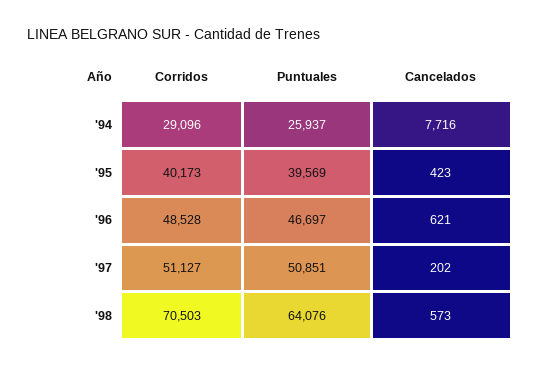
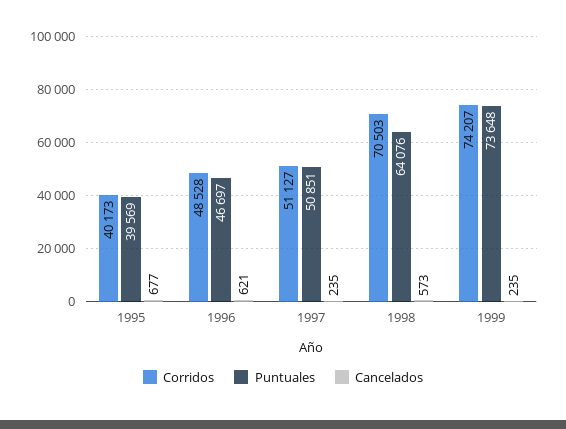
Corridos, '94: 29096 -> none
Puntuales, '94: 25937 -> none
Cancelados, '94: 7716 -> none
Cancelados, '95: 423 -> 677
Cancelados, '97: 202 -> 235
Corridos, 1999: none -> 74207
Puntuales, 1999: none -> 73648
Cancelados, 1999: none -> 235

